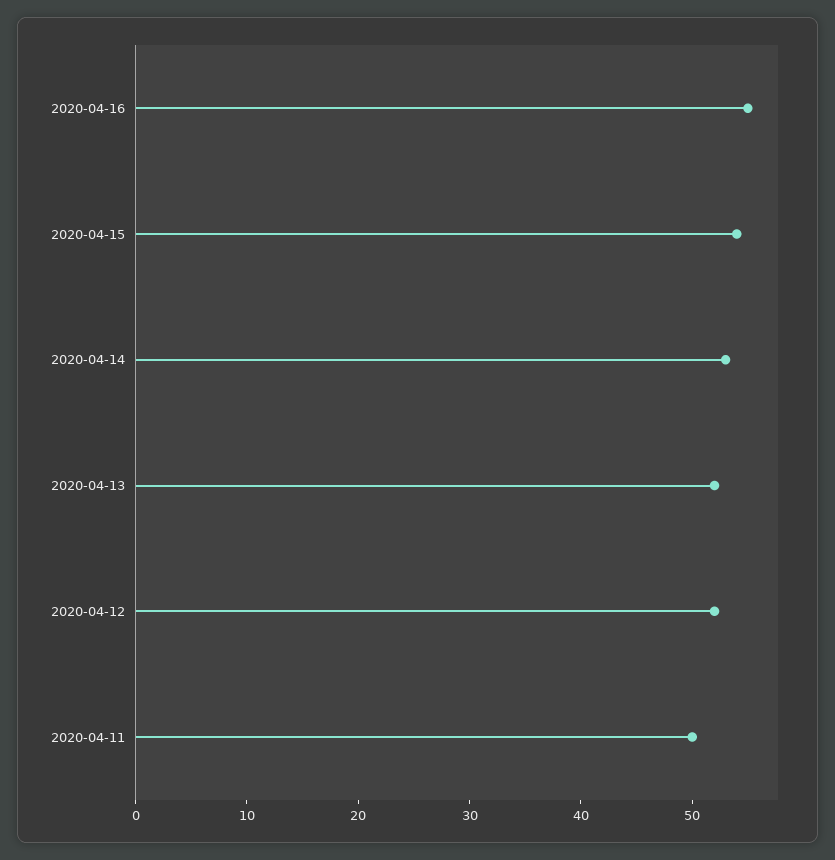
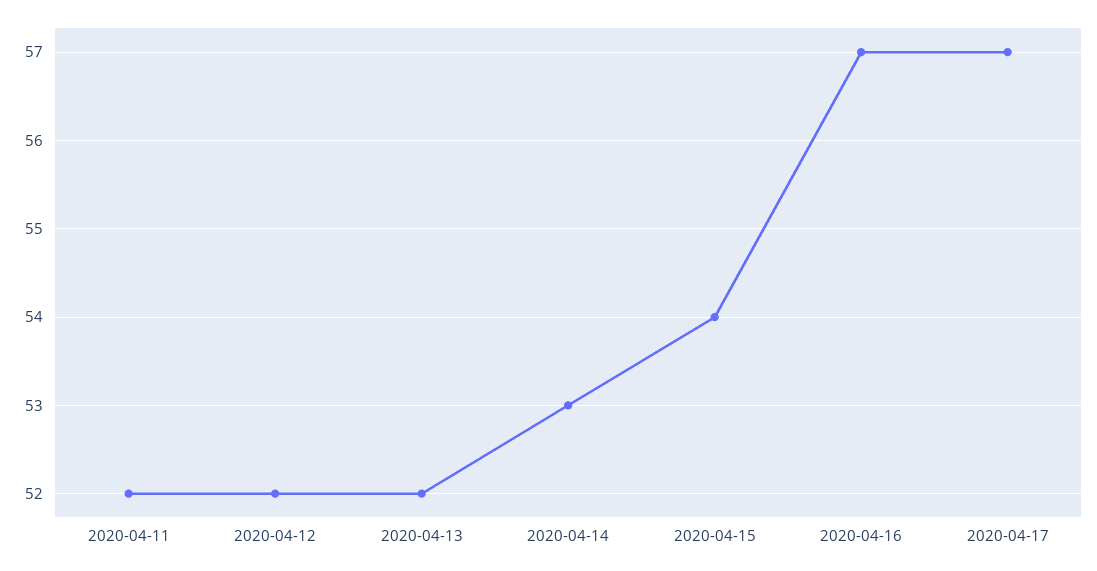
2020-04-16: 55 -> 57
2020-04-11: 50 -> 52
2020-04-17: none -> 57

